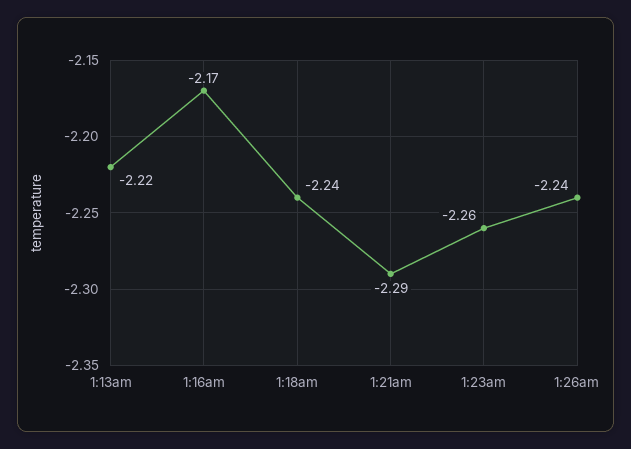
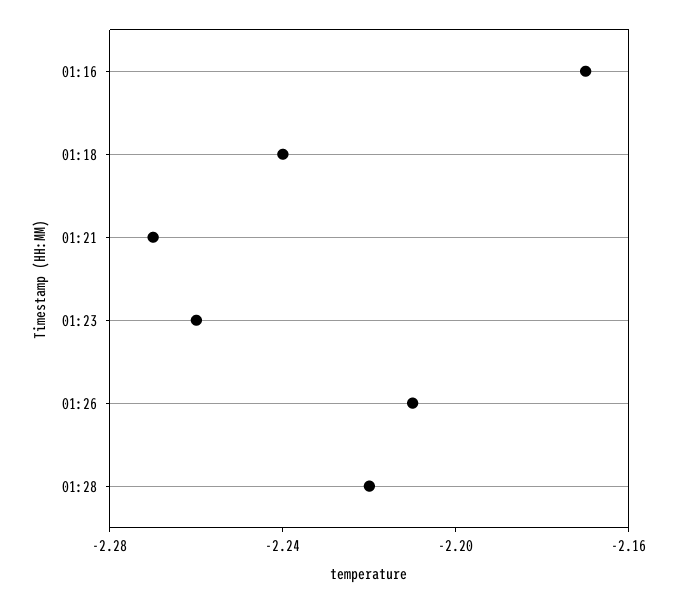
1:13am: -2.22 -> none
1:21am: -2.29 -> -2.27
1:26am: -2.24 -> -2.21
01:28: none -> -2.22

